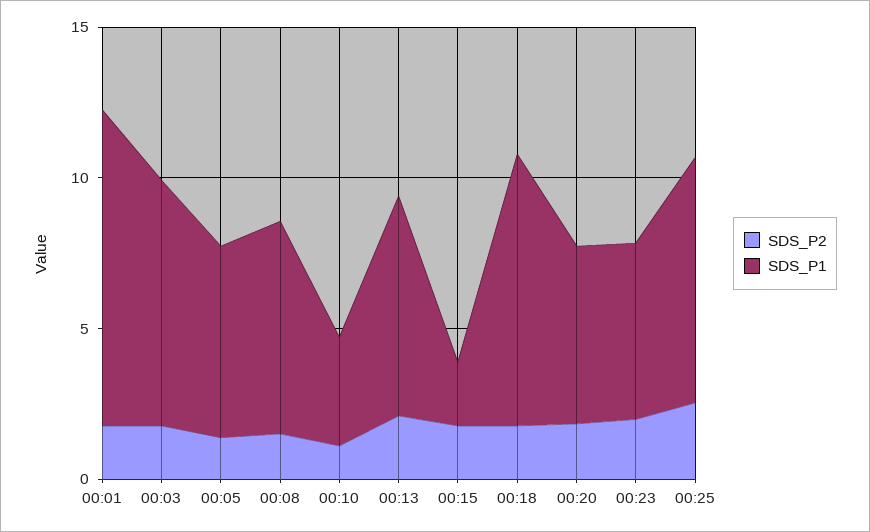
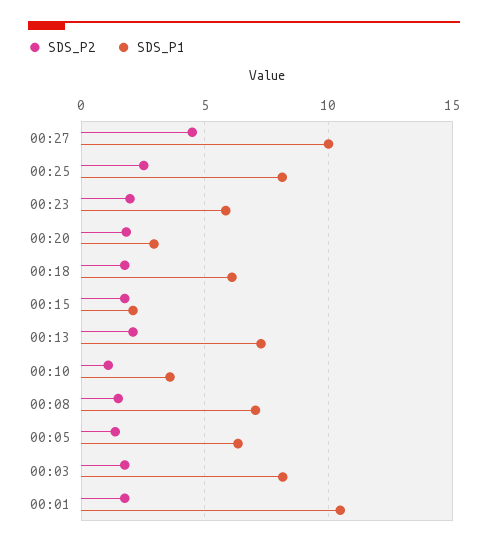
SDS_P1, 00:18: 9 -> 6
SDS_P1, 00:20: 6 -> 3
SDS_P2, 00:27: none -> 4.5
SDS_P1, 00:27: none -> 10

